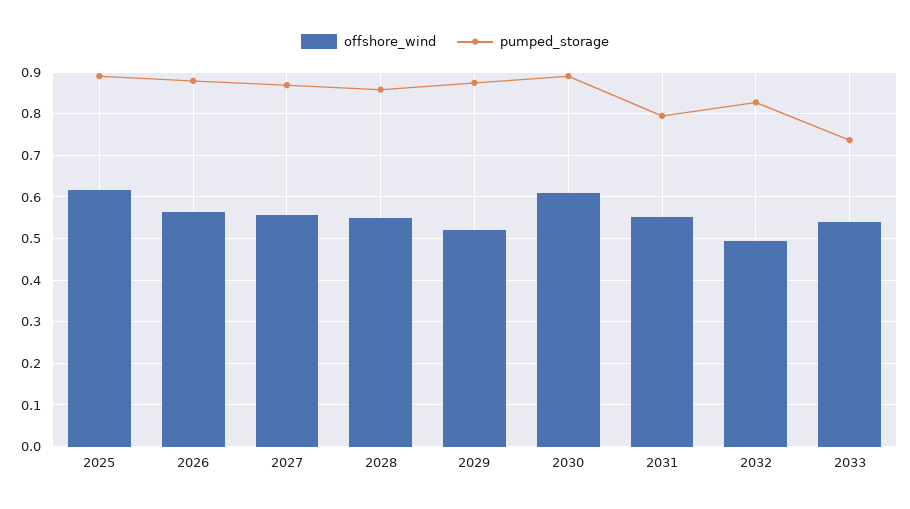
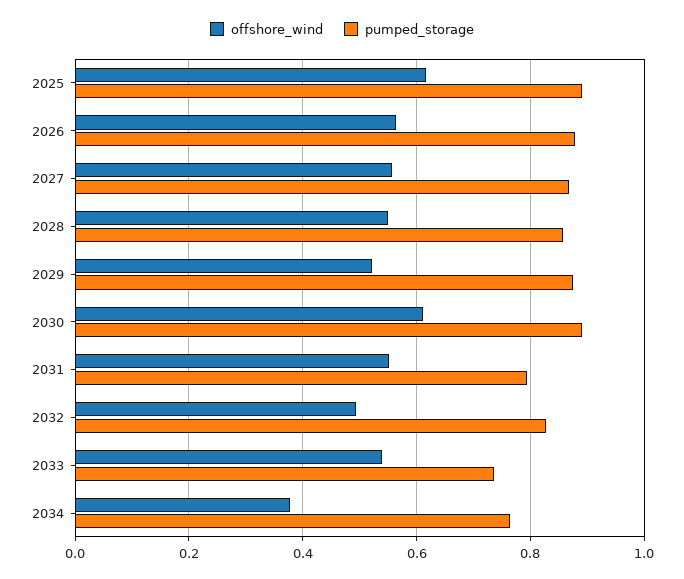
offshore_wind, 2034: none -> 0.38
pumped_storage, 2034: none -> 0.76

